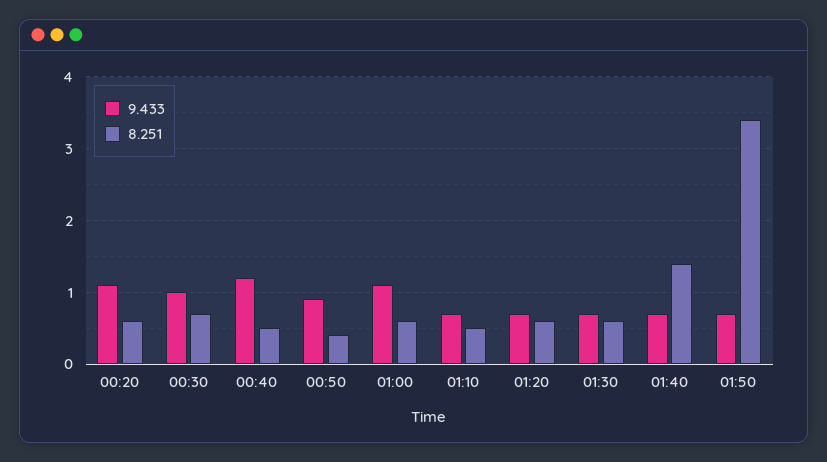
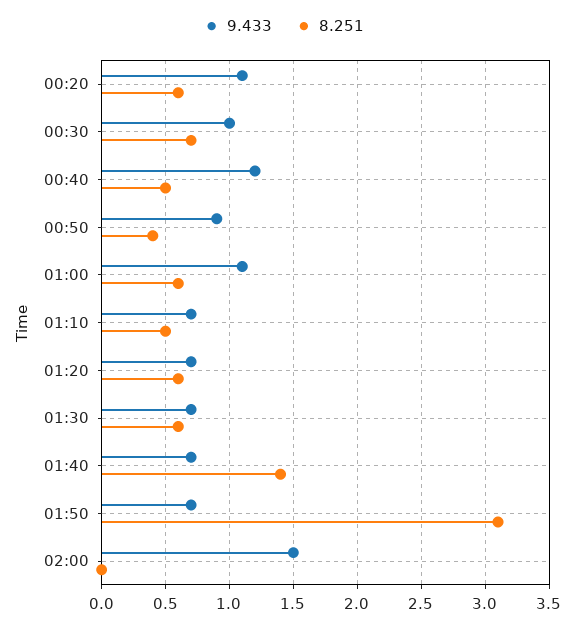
8.251, 01:50: 3.4 -> 3.1
9.433, 02:00: none -> 1.5
8.251, 02:00: none -> 0

